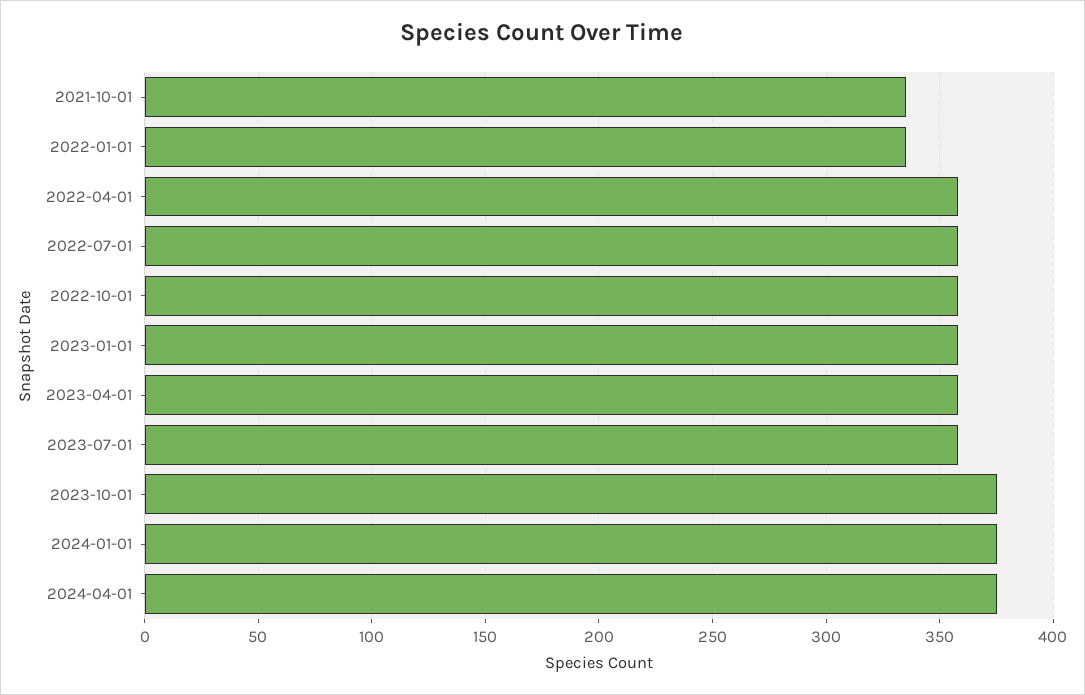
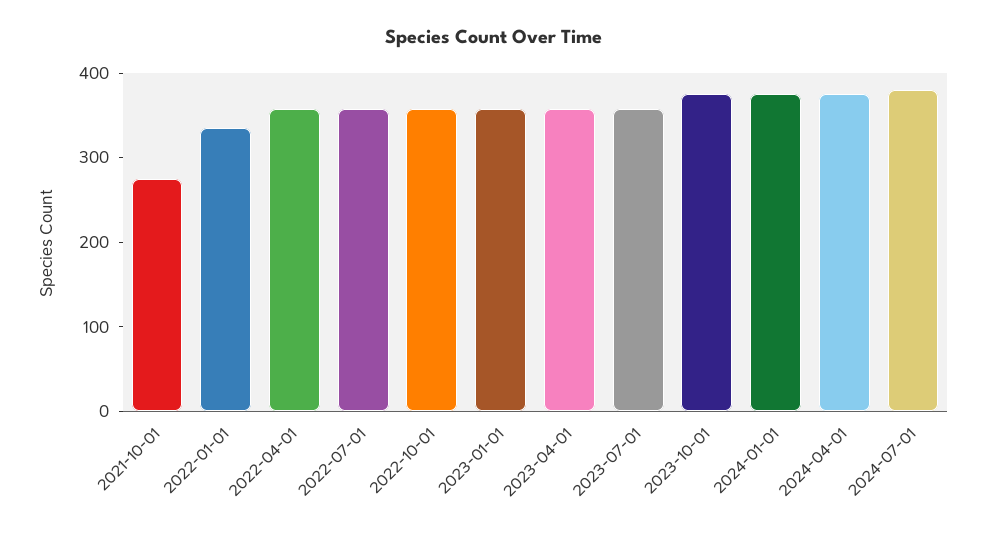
2021-10-01: 335 -> 280
2024-07-01: none -> 380

